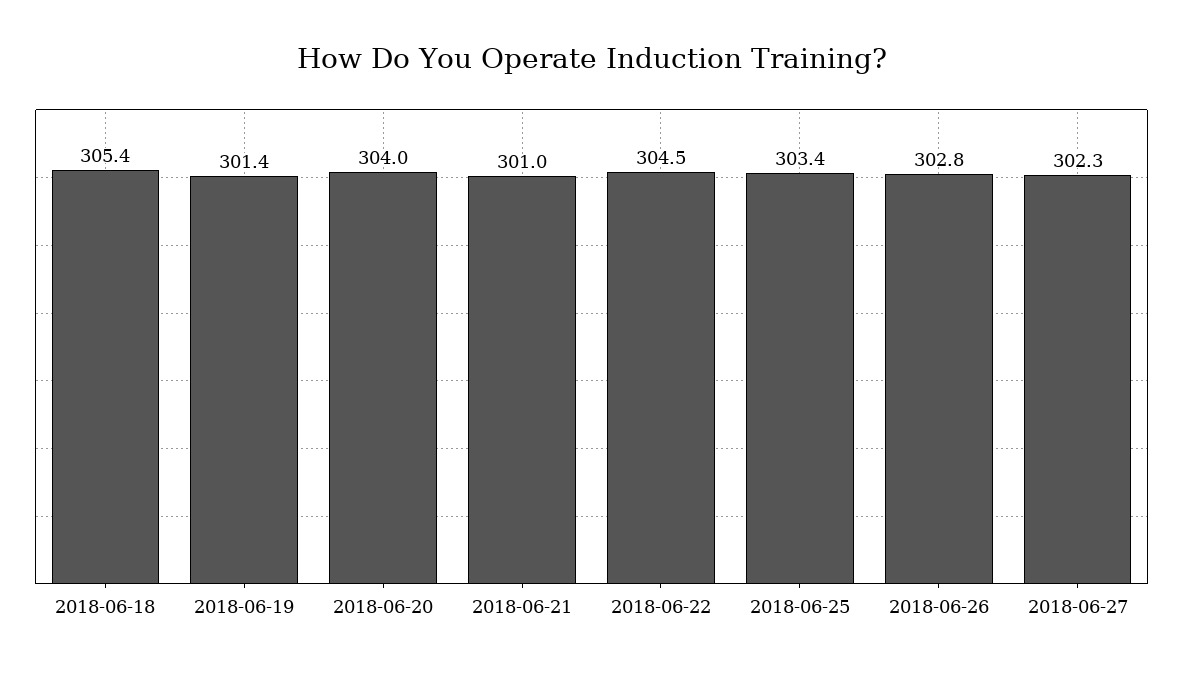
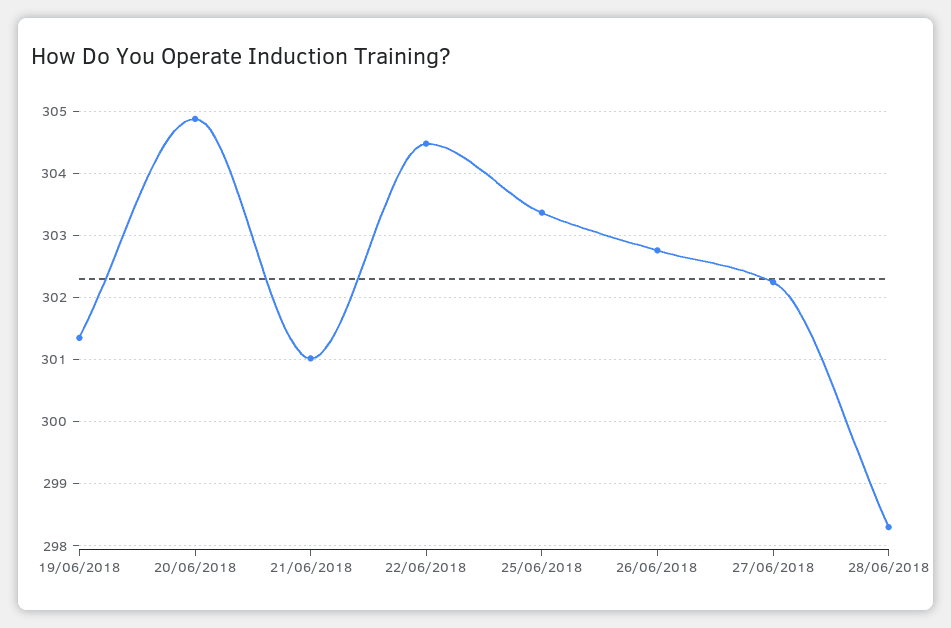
2018-06-18: 305.4 -> none
2018-06-20: 304 -> 304.9
28/06/2018: none -> 298.3

